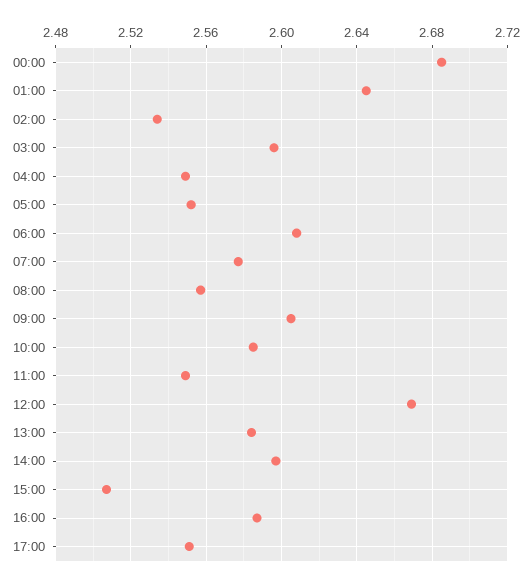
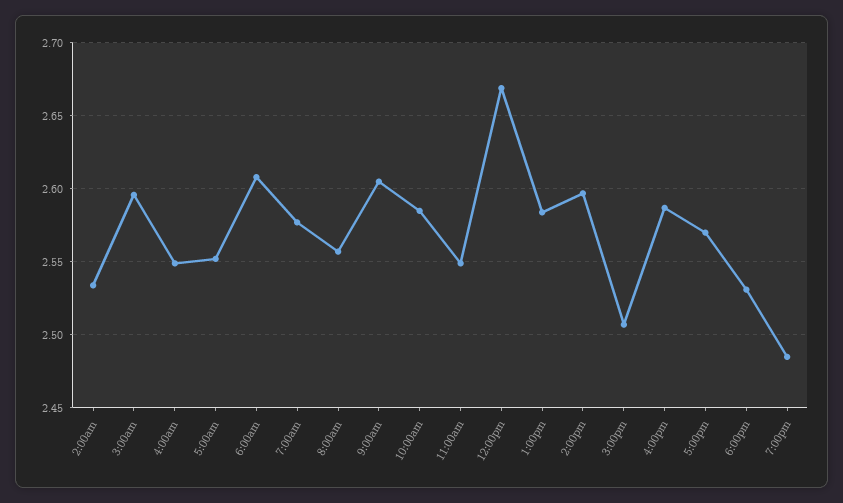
00:00: 2.685 -> none
01:00: 2.645 -> none
17:00: 2.55 -> 2.57
6:00pm: none -> 2.53
7:00pm: none -> 2.485

